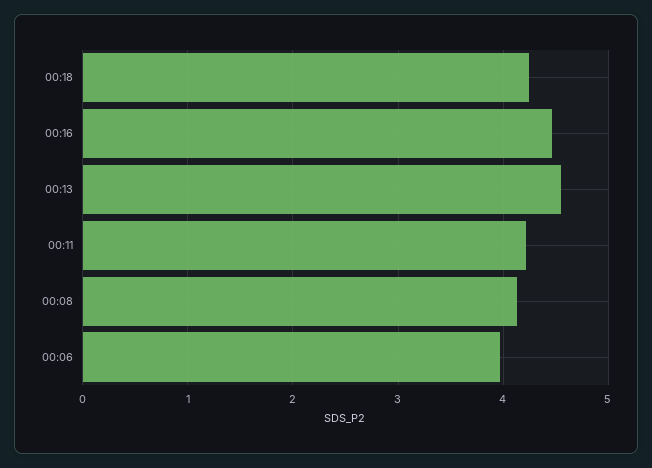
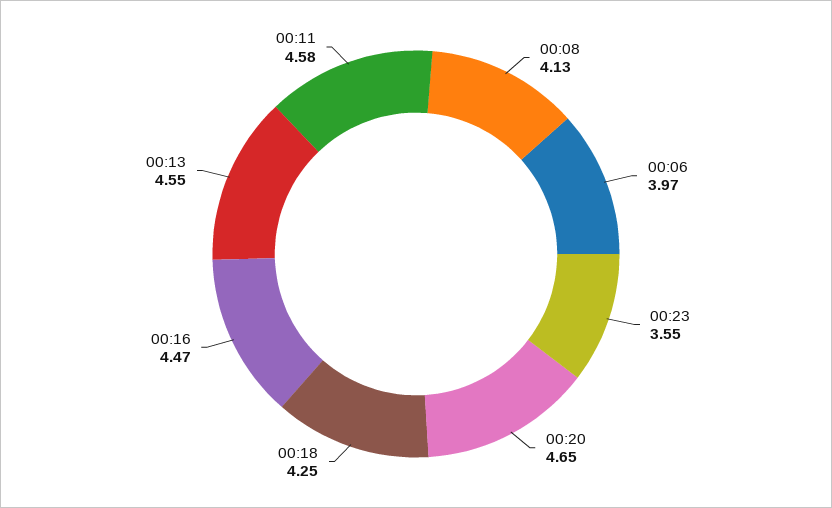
00:11: 4.2 -> 4.58
00:23: none -> 3.55
00:20: none -> 4.65

